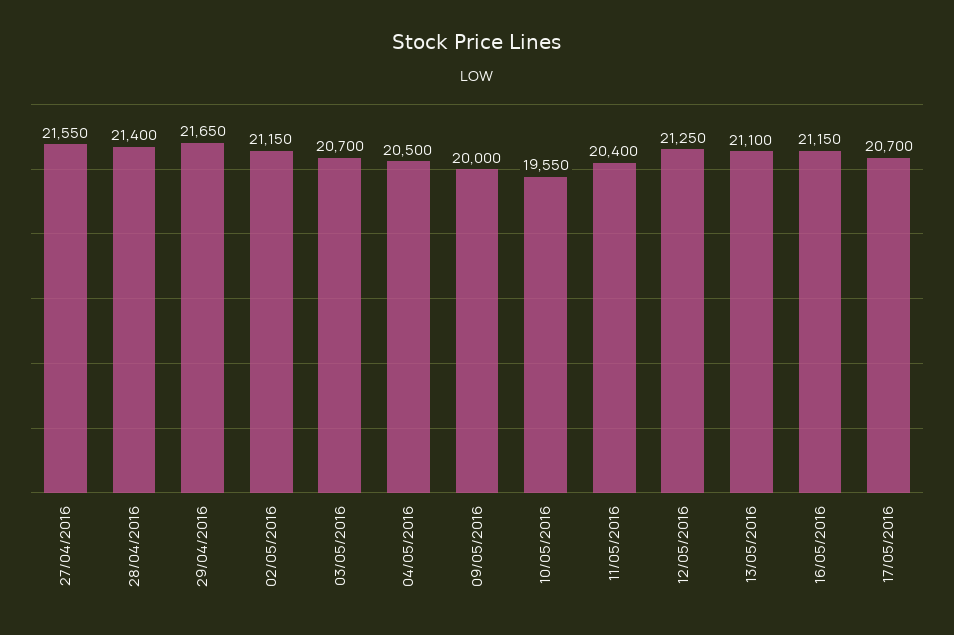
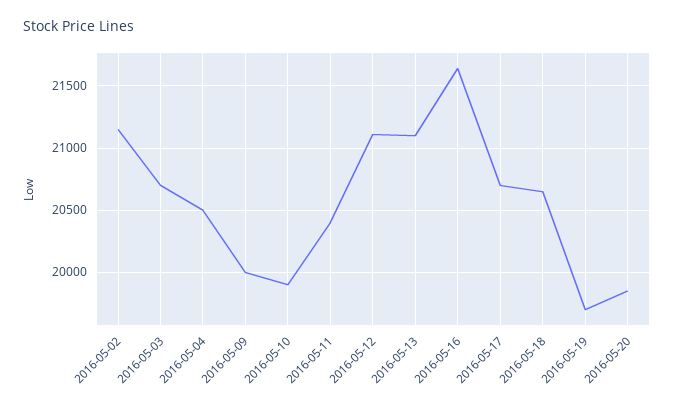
27/04/2016: 21550 -> none
28/04/2016: 21400 -> none
29/04/2016: 21650 -> none
10/05/2016: 19550 -> 19900
12/05/2016: 21250 -> 21100
16/05/2016: 21150 -> 21650
2016-05-18: none -> 20650
2016-05-19: none -> 19700
2016-05-20: none -> 19850

